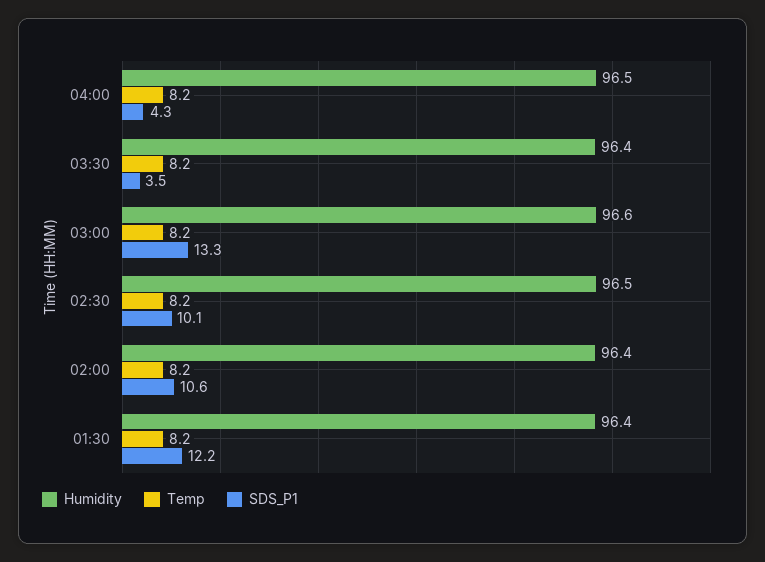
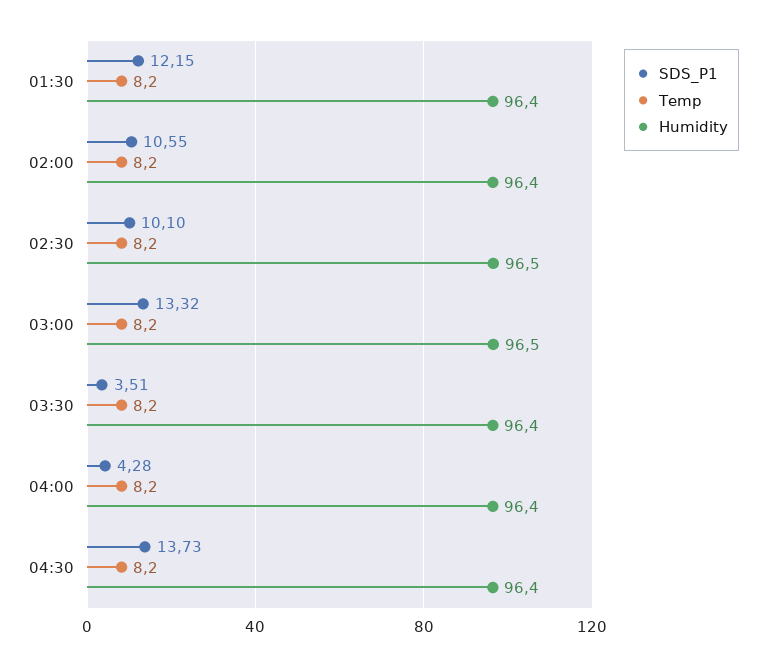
Humidity, 04:00: 96.5 -> 96.4
Humidity, 03:00: 96.6 -> 96.5
SDS_P1, 04:30: none -> 13.73
Temp, 04:30: none -> 8.2
Humidity, 04:30: none -> 96.4

